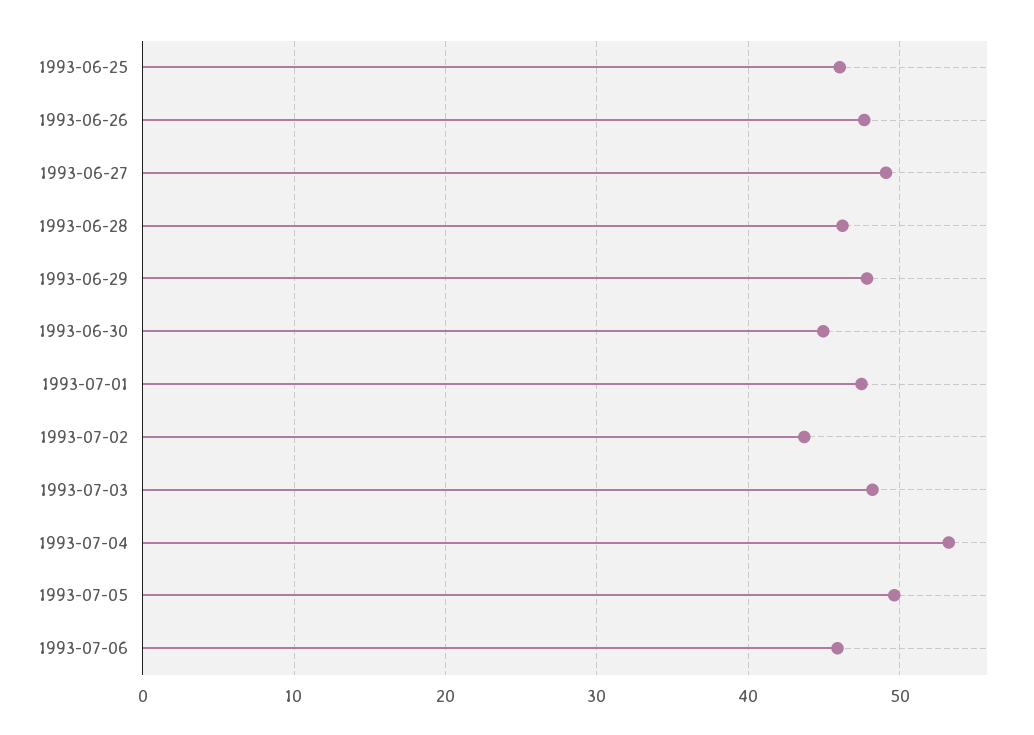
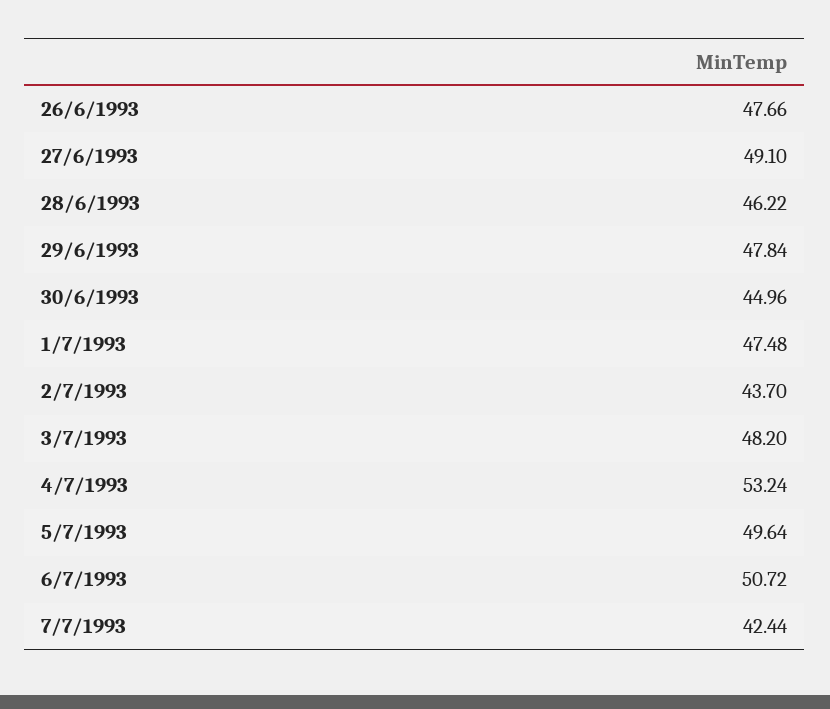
1993-06-25: 46 -> none
1993-07-06: 46 -> 50.72
7/7/1993: none -> 42.44

